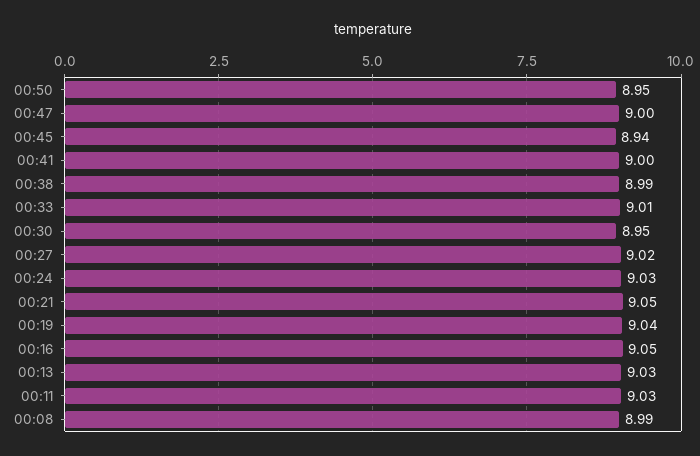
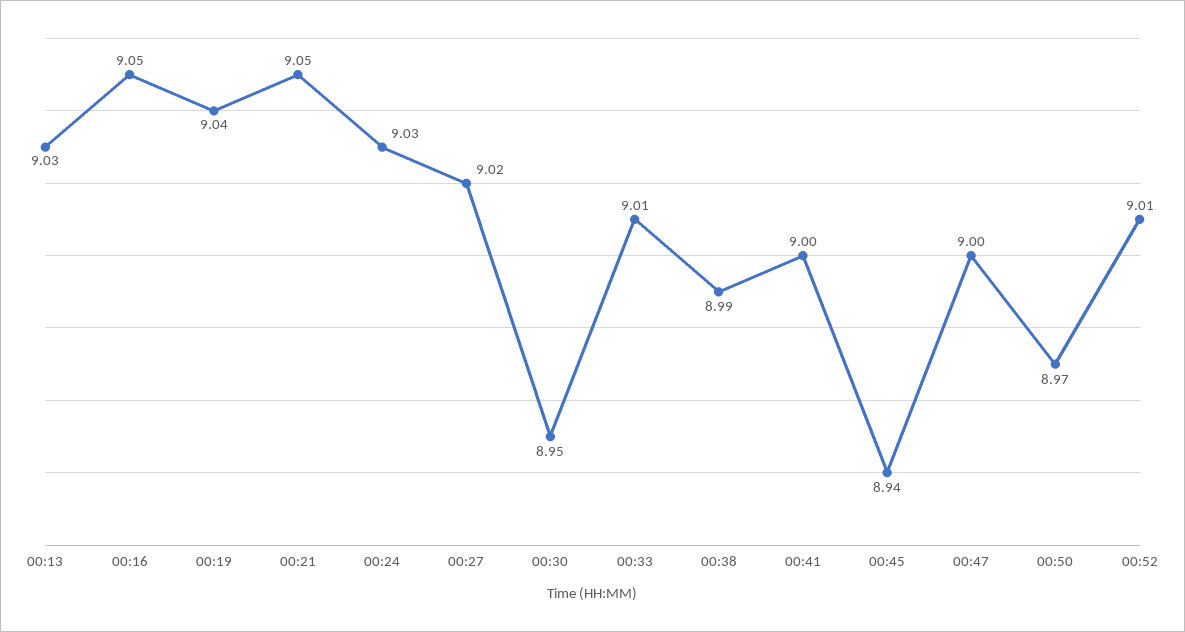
00:50: 8.95 -> 8.97
00:11: 9.03 -> none
00:08: 8.99 -> none
00:52: none -> 9.01

